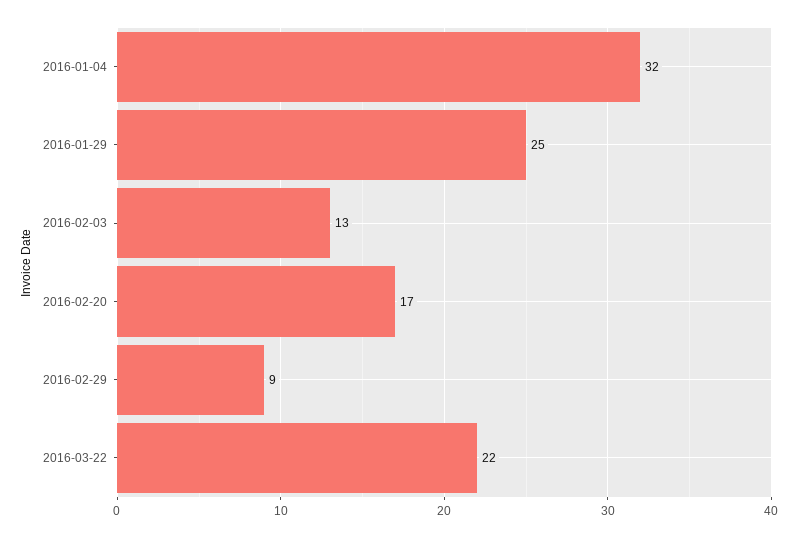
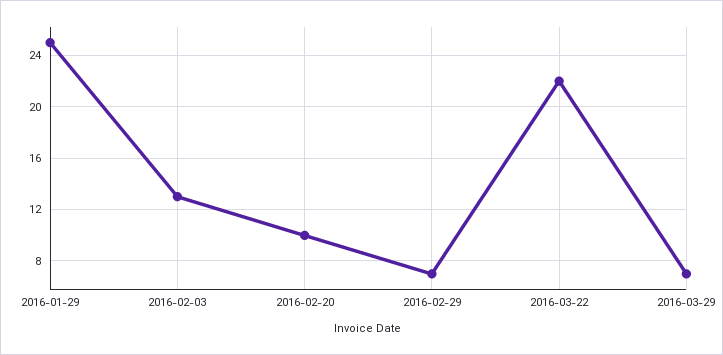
2016-01-04: 32 -> none
2016-02-20: 17 -> 10
2016-02-29: 9 -> 7
2016-03-29: none -> 7

